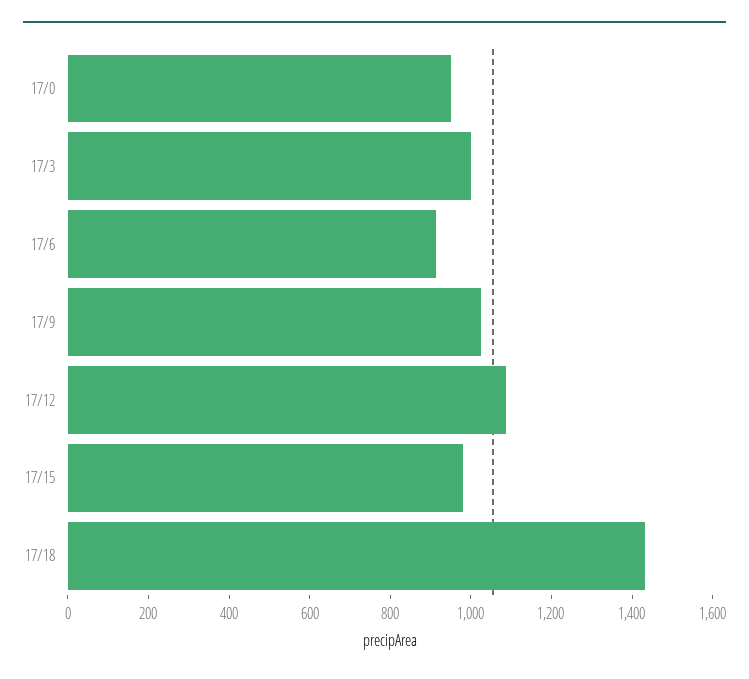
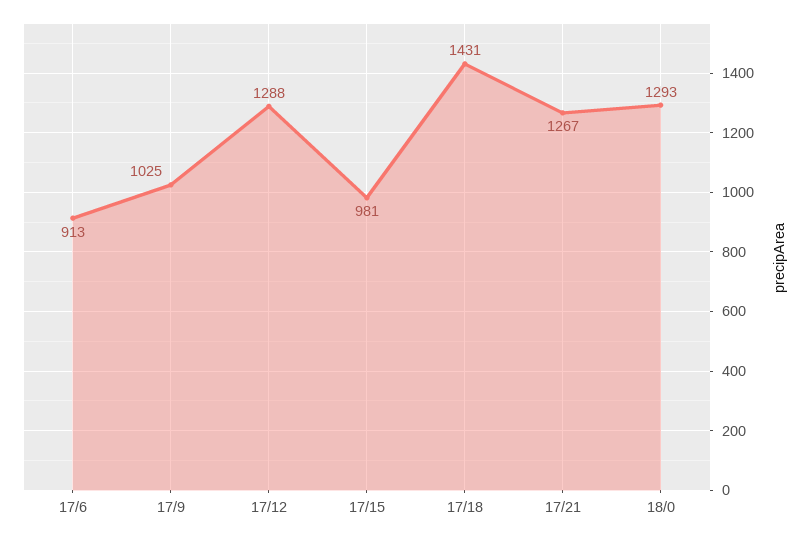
17/0: 950 -> none
17/3: 1000 -> none
17/12: 1100 -> 1288
17/21: none -> 1267
18/0: none -> 1293

